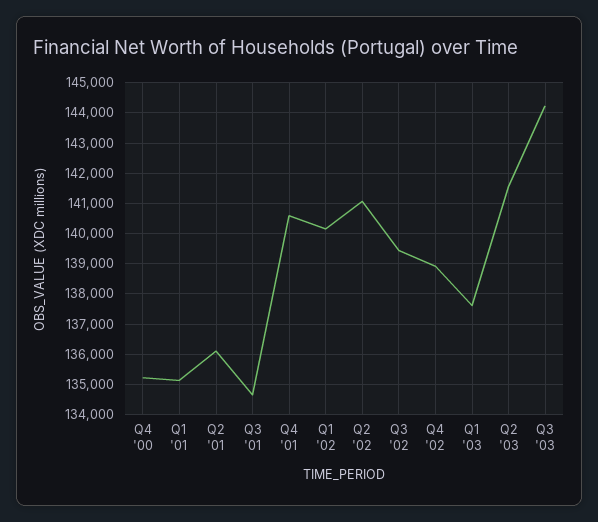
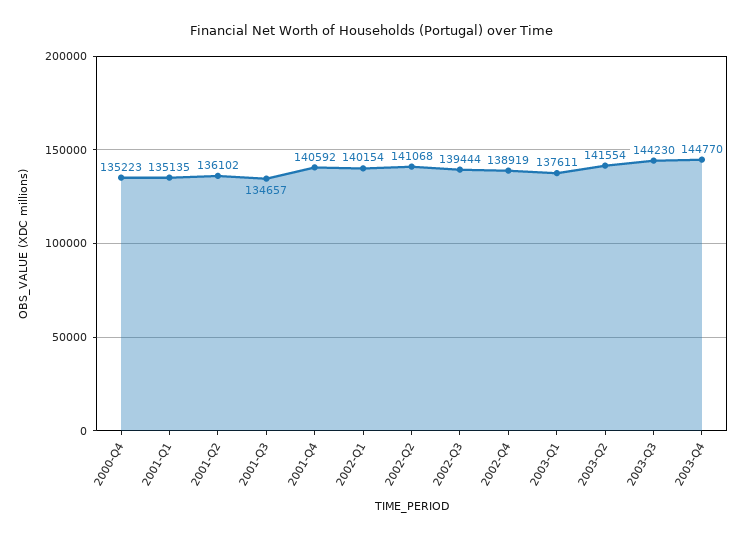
2003-Q4: none -> 144770

